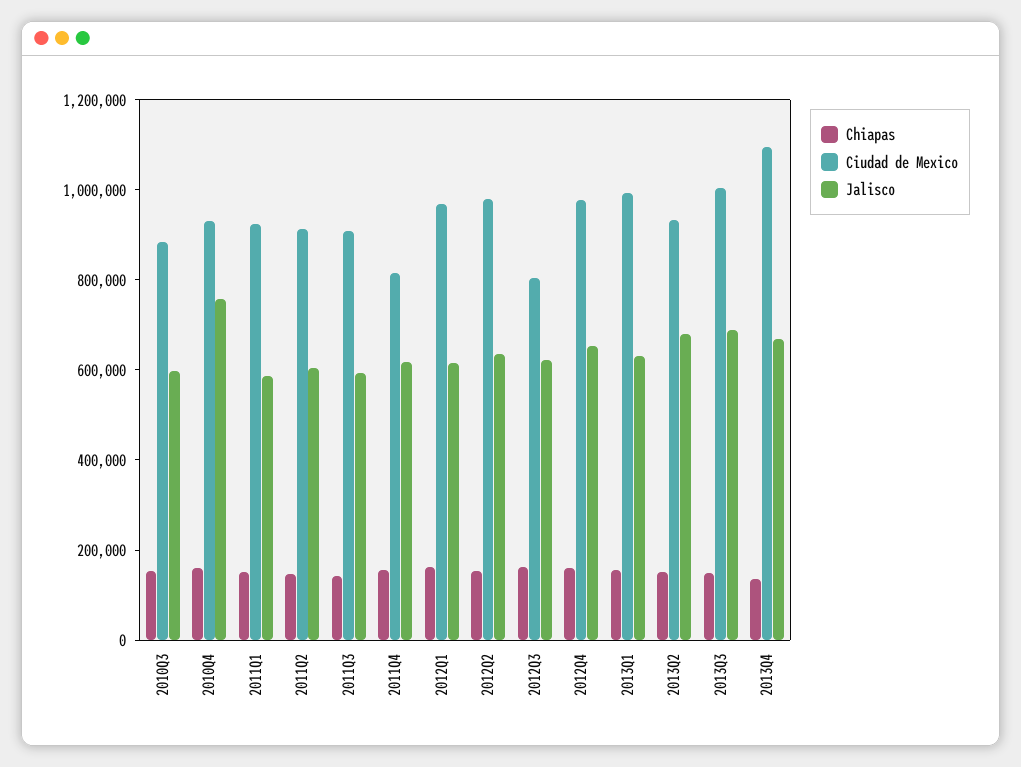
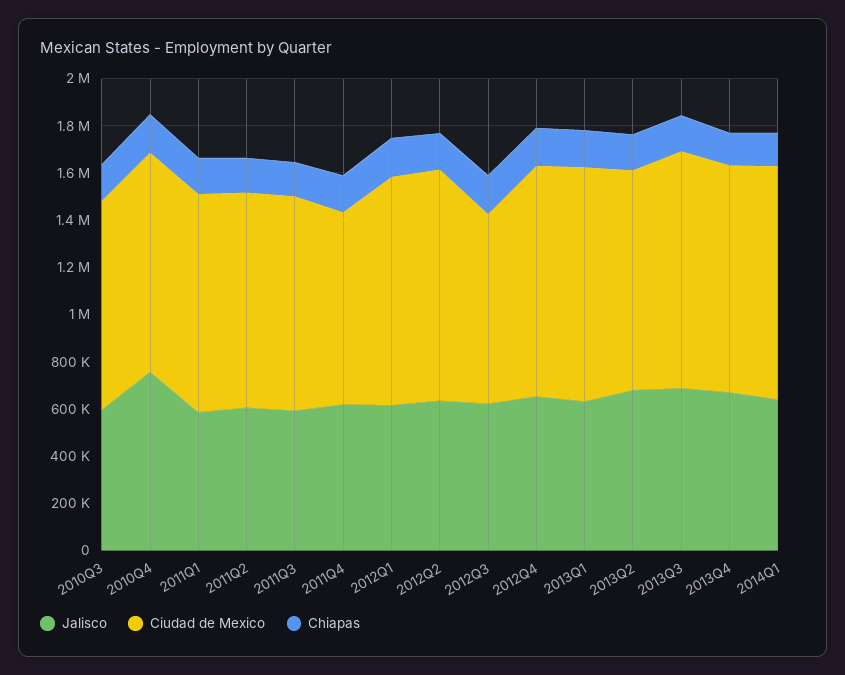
Ciudad de Mexico, 2013Q4: 1100000 -> 950000
Jalisco, 2014Q1: none -> 650000
Ciudad de Mexico, 2014Q1: none -> 1000000
Chiapas, 2014Q1: none -> 150000

